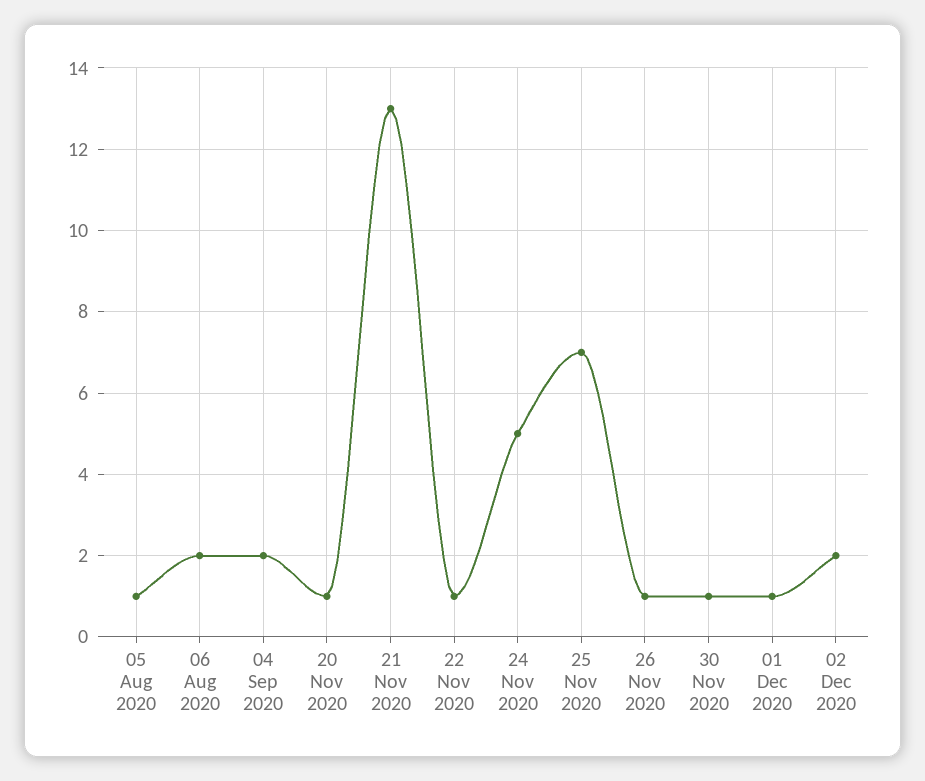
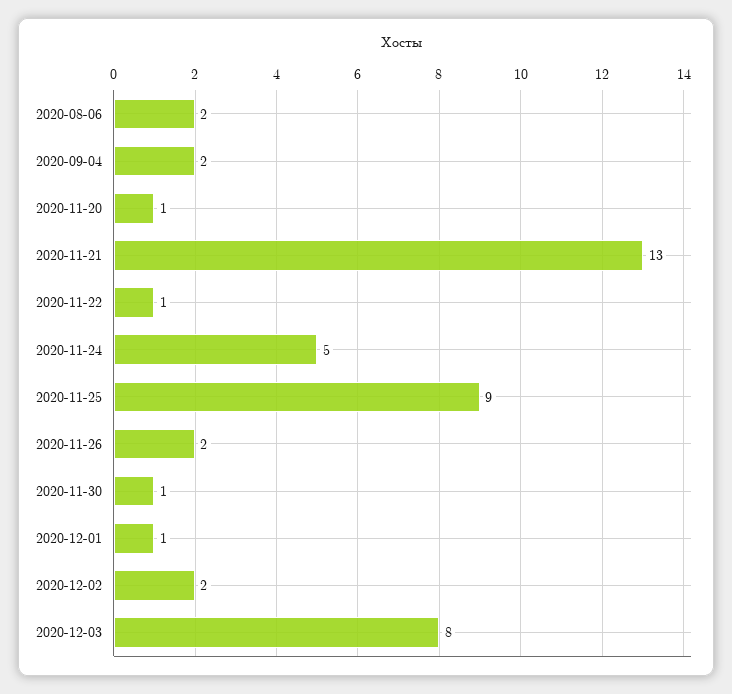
05 Aug 2020: 1 -> none
25 Nov 2020: 7 -> 9
26 Nov 2020: 1 -> 2
2020-12-03: none -> 8

